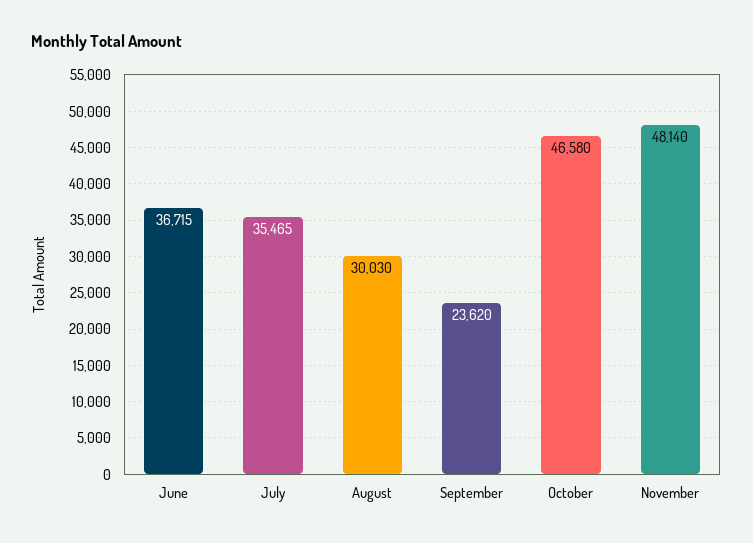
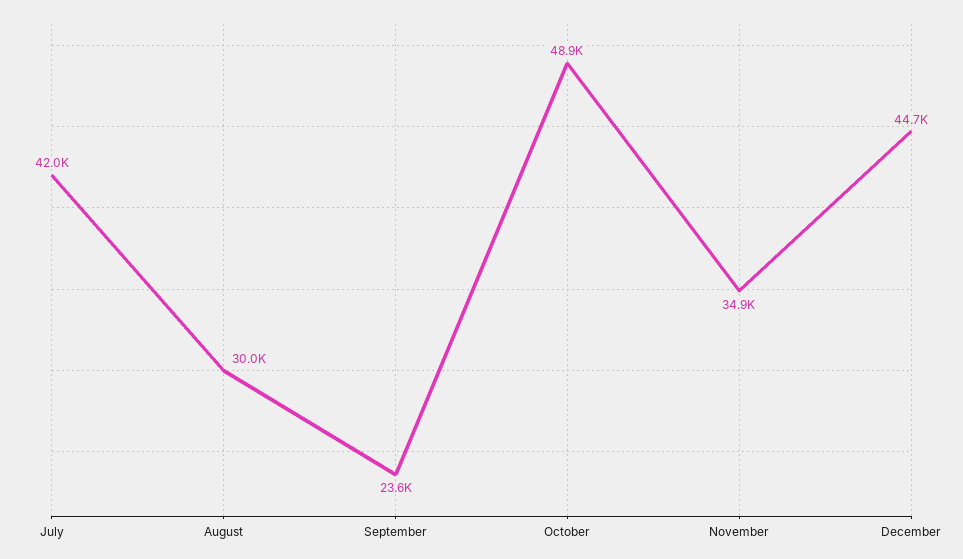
June: 36715 -> none
July: 35465 -> 42000
October: 46580 -> 48900
November: 48140 -> 34900
December: none -> 44700

